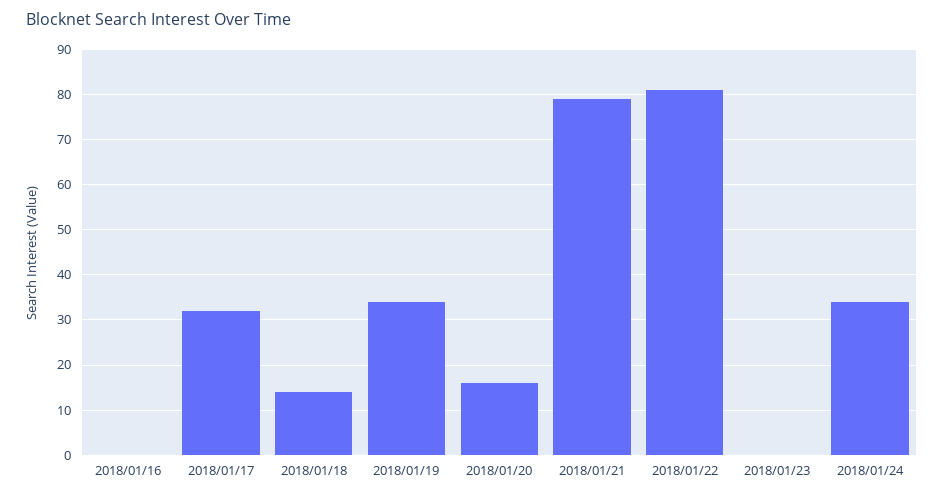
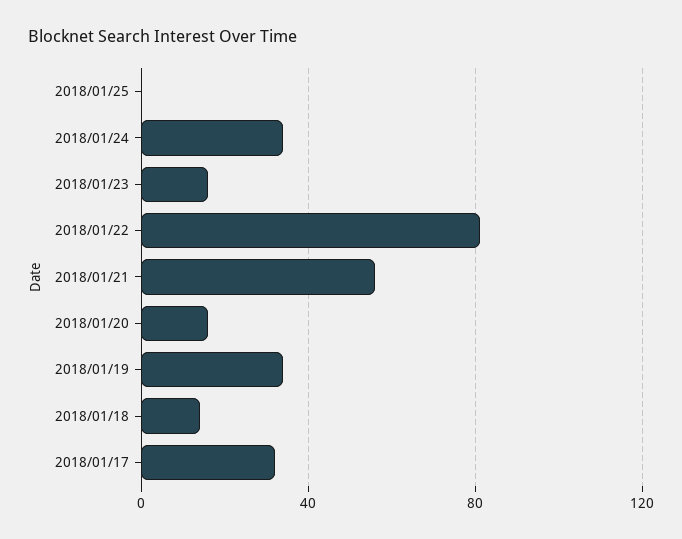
2018/01/16: 0 -> none
2018/01/21: 80 -> 55
2018/01/23: 0 -> 15
2018/01/25: none -> 0

